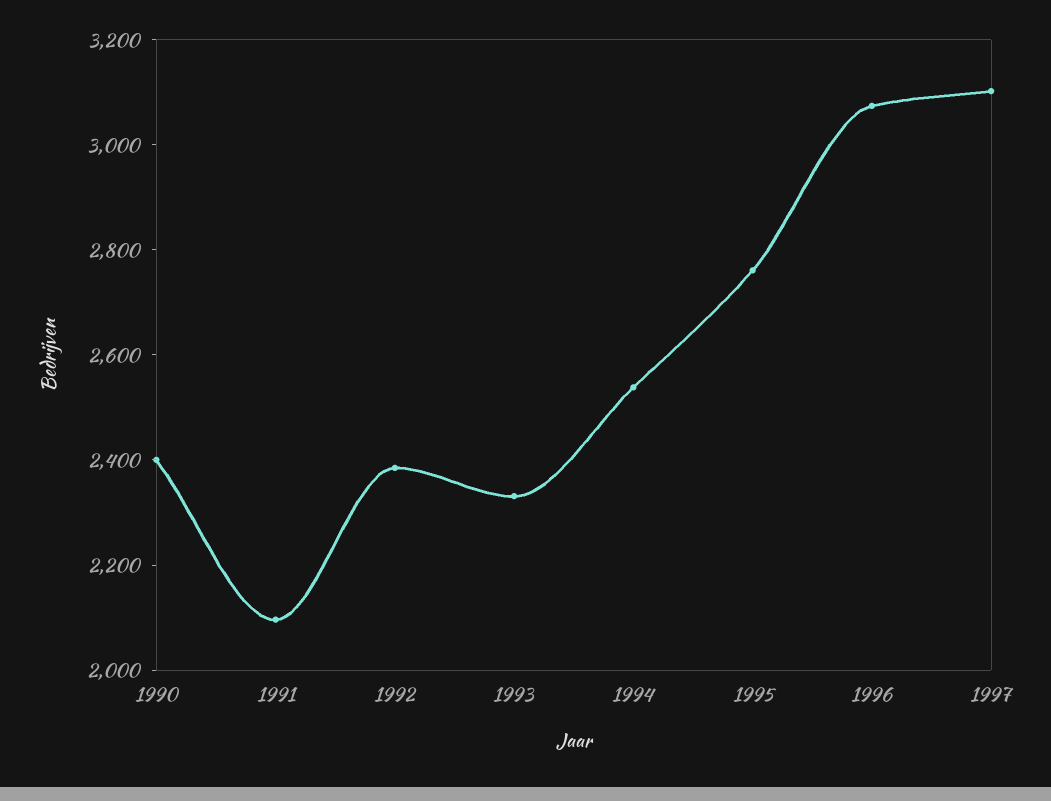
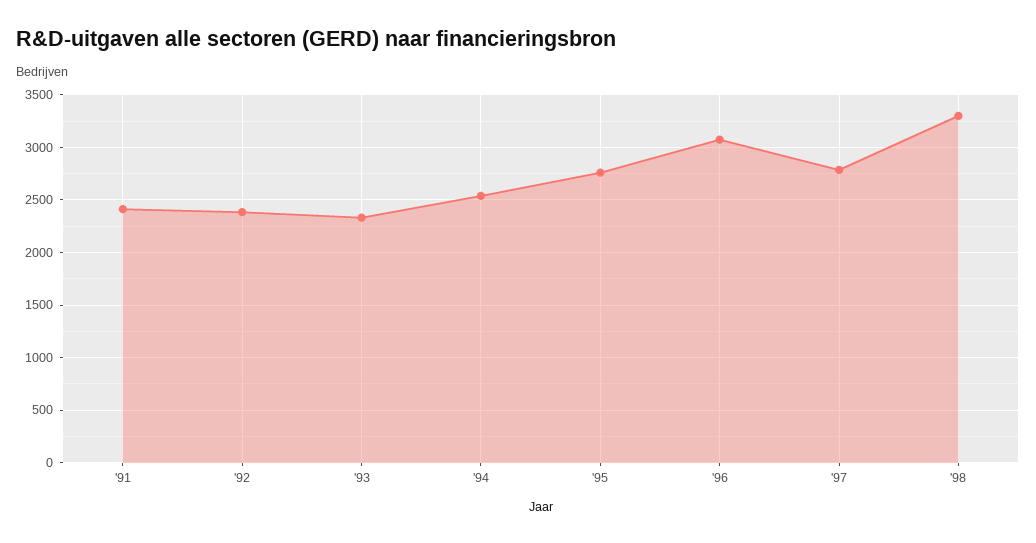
1990: 2400 -> none
1991: 2100 -> 2400
1997: 3100 -> 2800
'98: none -> 3300

